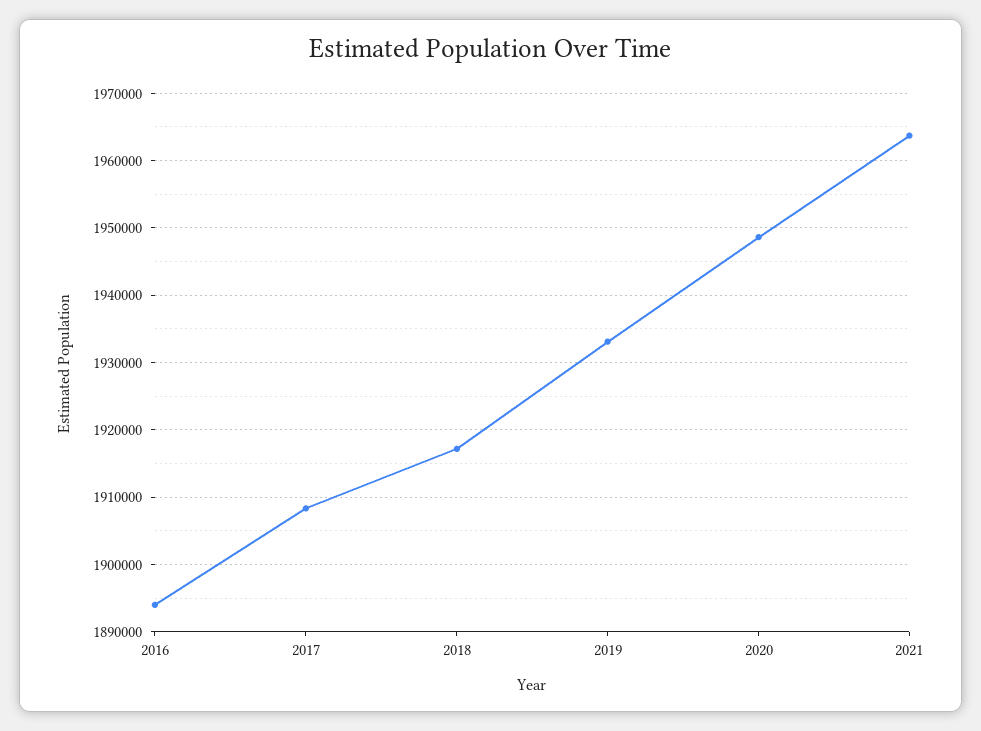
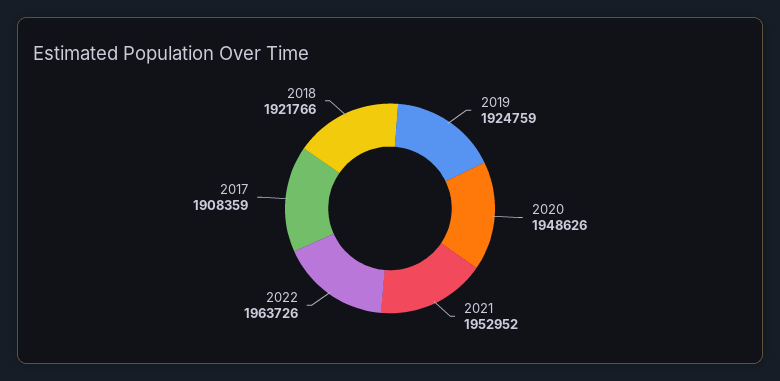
2016: 1894000 -> none
2018: 1917000 -> 1921766
2019: 1933000 -> 1924759
2021: 1964000 -> 1952952
2022: none -> 1963726

